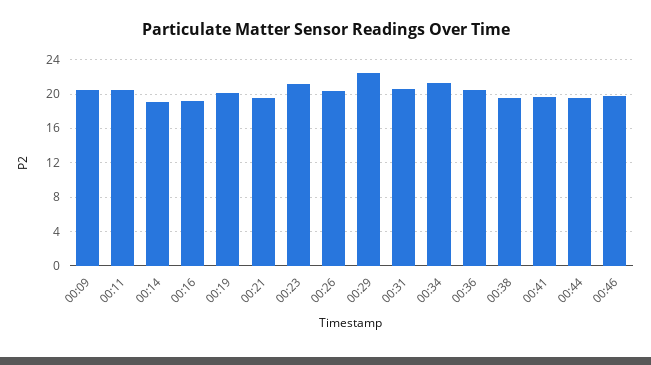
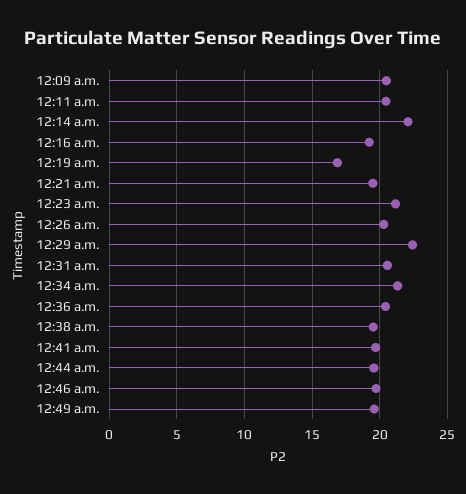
00:14: 19 -> 22
00:19: 20 -> 17
12:49 a.m.: none -> 19.5

